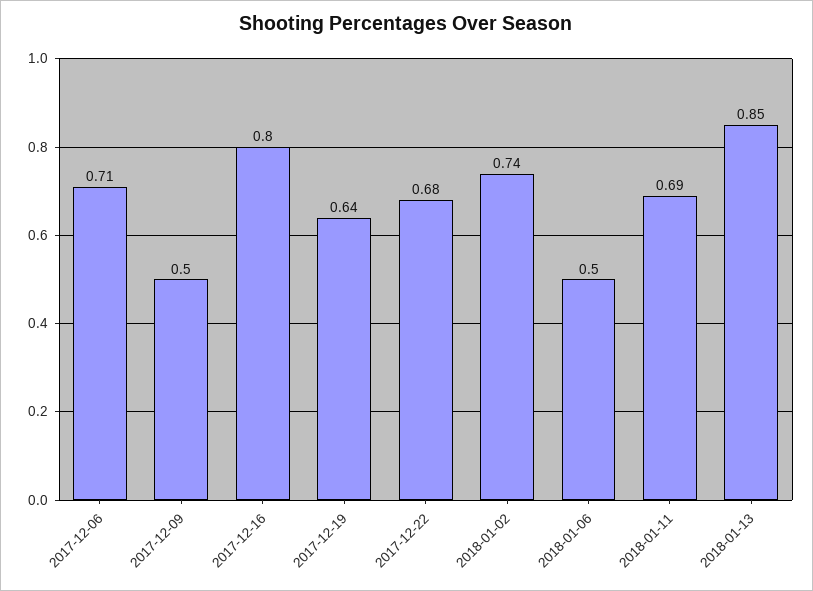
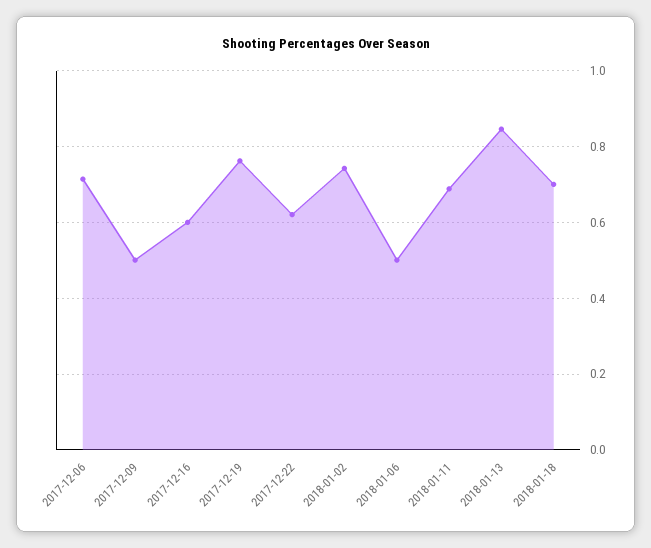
2017-12-16: 0.8 -> 0.6
2017-12-19: 0.64 -> 0.76
2017-12-22: 0.68 -> 0.62
2018-01-18: none -> 0.7

